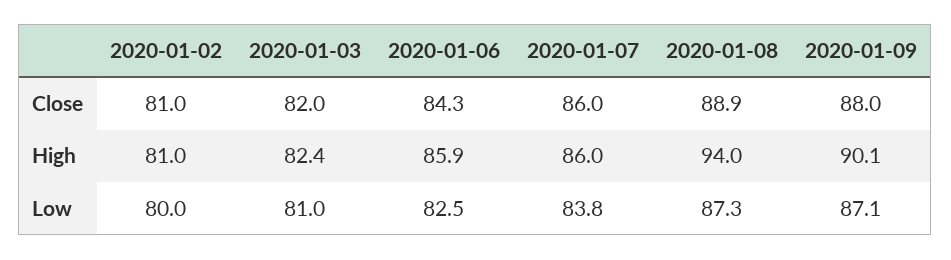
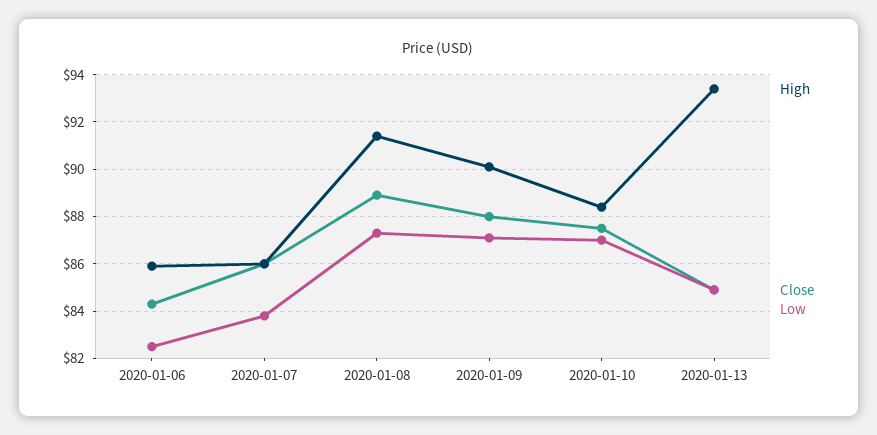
Close, 2020-01-02: 81 -> none
Close, 2020-01-03: 82 -> none
High, 2020-01-02: 81 -> none
High, 2020-01-03: 82.4 -> none
High, 2020-01-08: 94 -> 91.5
Low, 2020-01-02: 80 -> none
Low, 2020-01-03: 81 -> none
High, 2020-01-10: none -> 88.5
Close, 2020-01-10: none -> 87.5
Low, 2020-01-10: none -> 87
High, 2020-01-13: none -> 93.5
Close, 2020-01-13: none -> 85
Low, 2020-01-13: none -> 85

